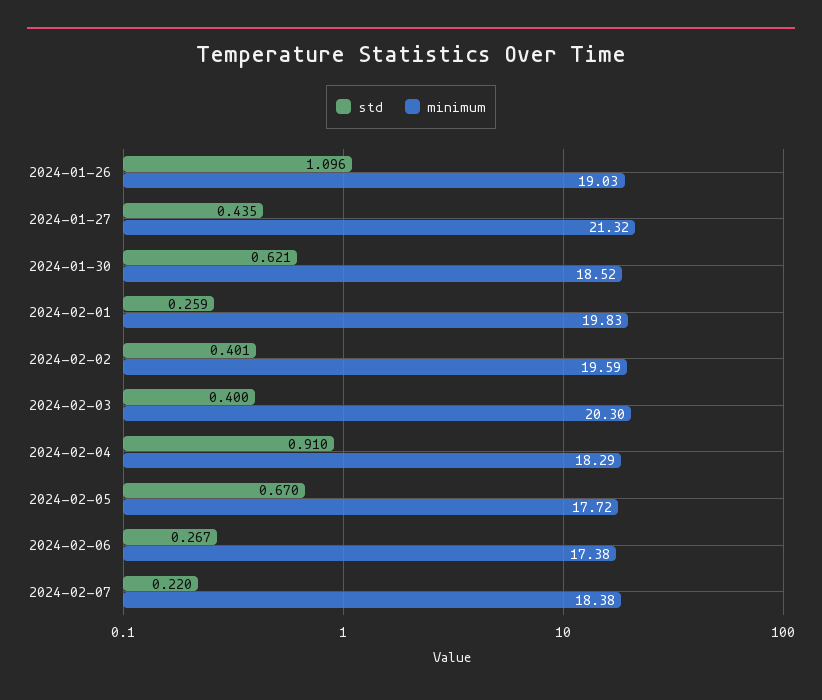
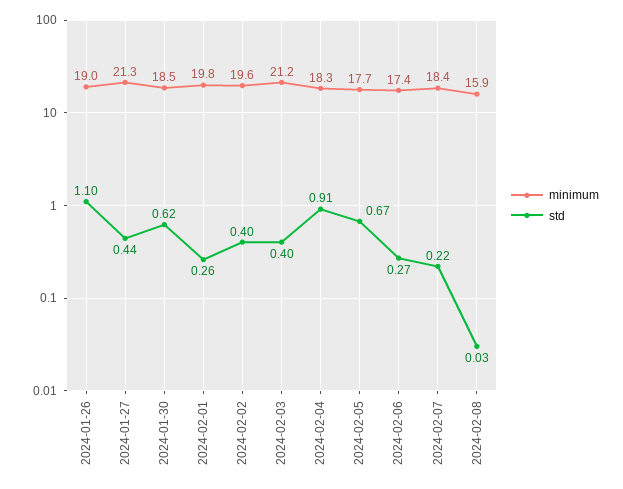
minimum, 2024-02-03: 20.3 -> 21.2
minimum, 2024-02-08: none -> 15.9
std, 2024-02-08: none -> 0.03

